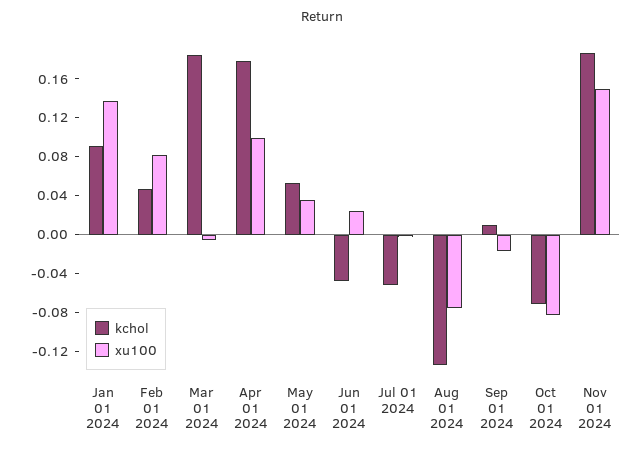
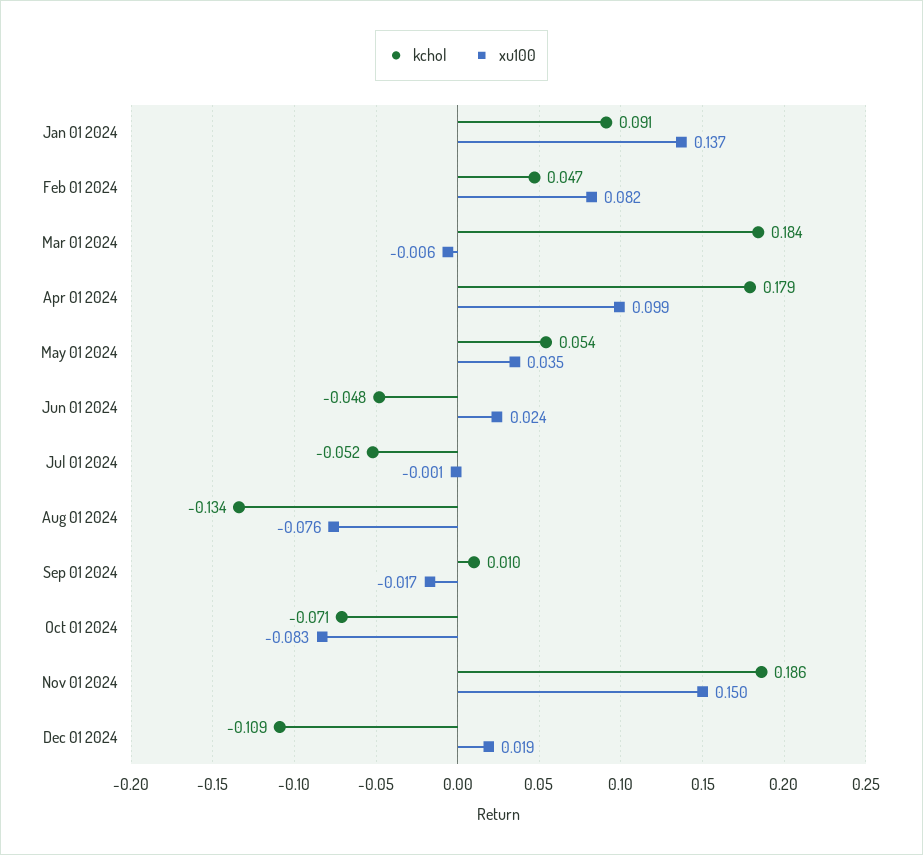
kchol, Dec 01 2024: none -> -0.109
xu100, Dec 01 2024: none -> 0.019

